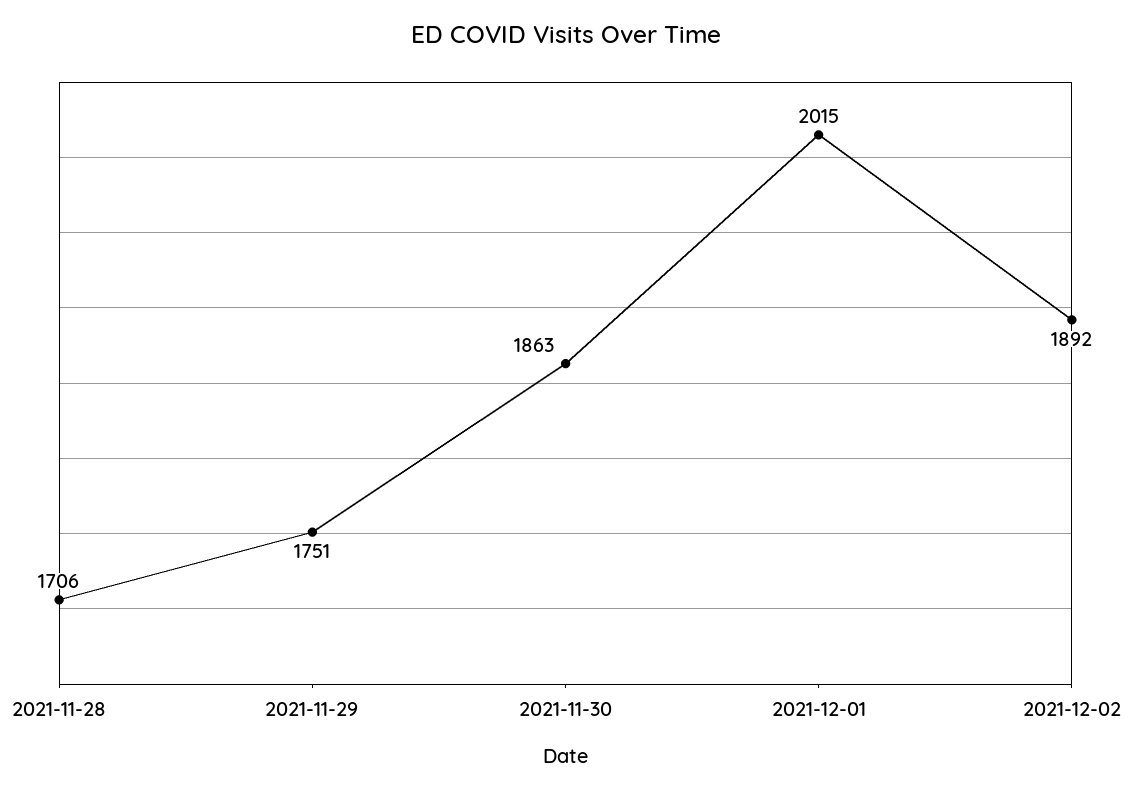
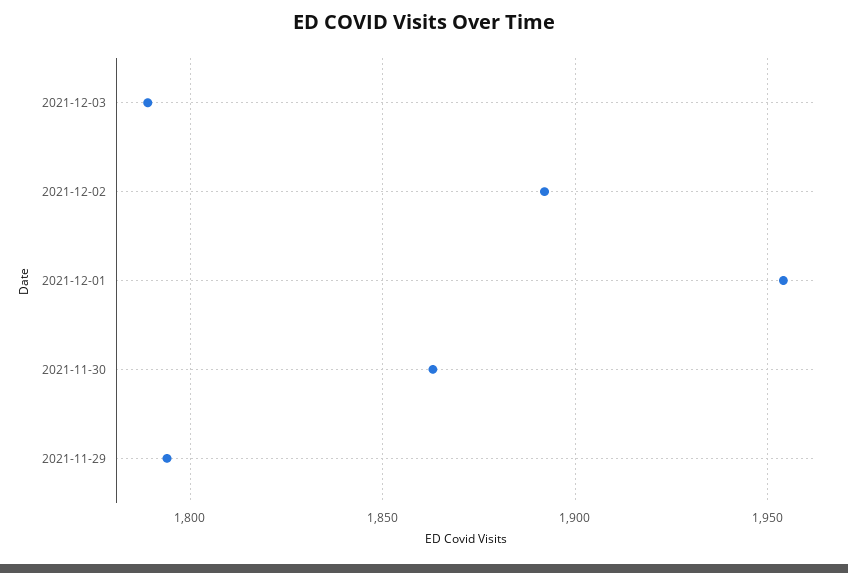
2021-11-28: 1706 -> none
2021-11-29: 1751 -> 1795
2021-12-01: 2015 -> 1955
2021-12-03: none -> 1790

